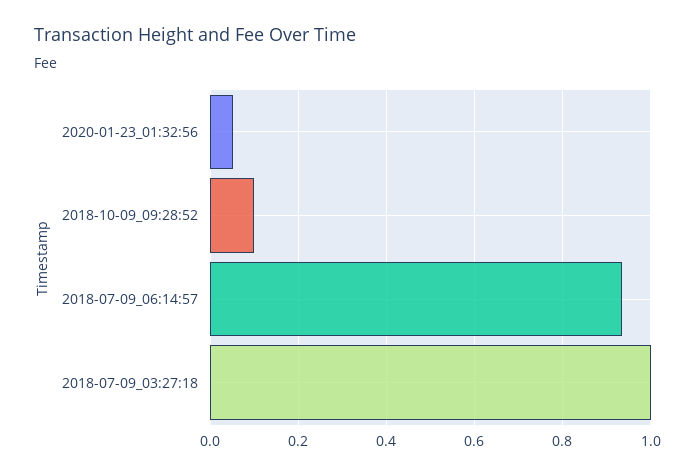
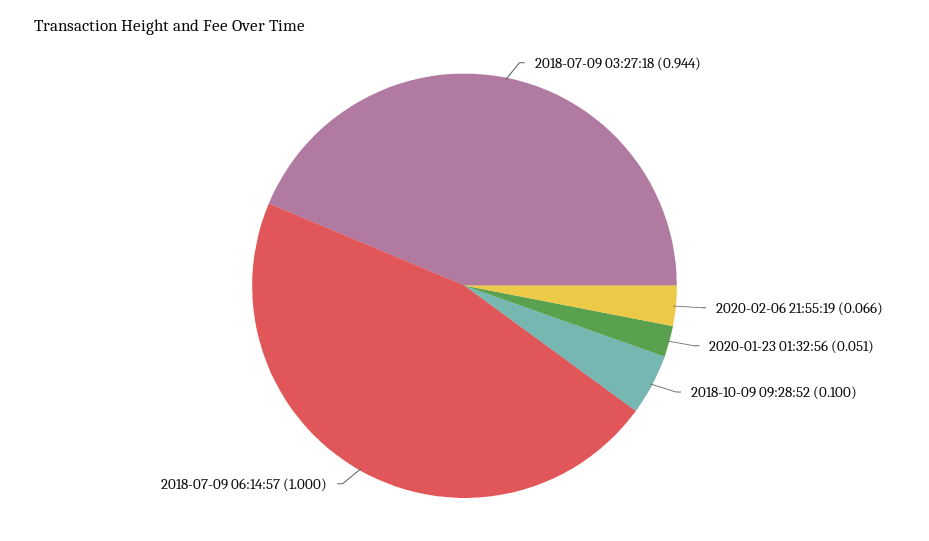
2018-07-09_06:14:57: 0.94 -> 1
2018-07-09_03:27:18: 1 -> 0.944
2020-02-06 21:55:19: none -> 0.066

